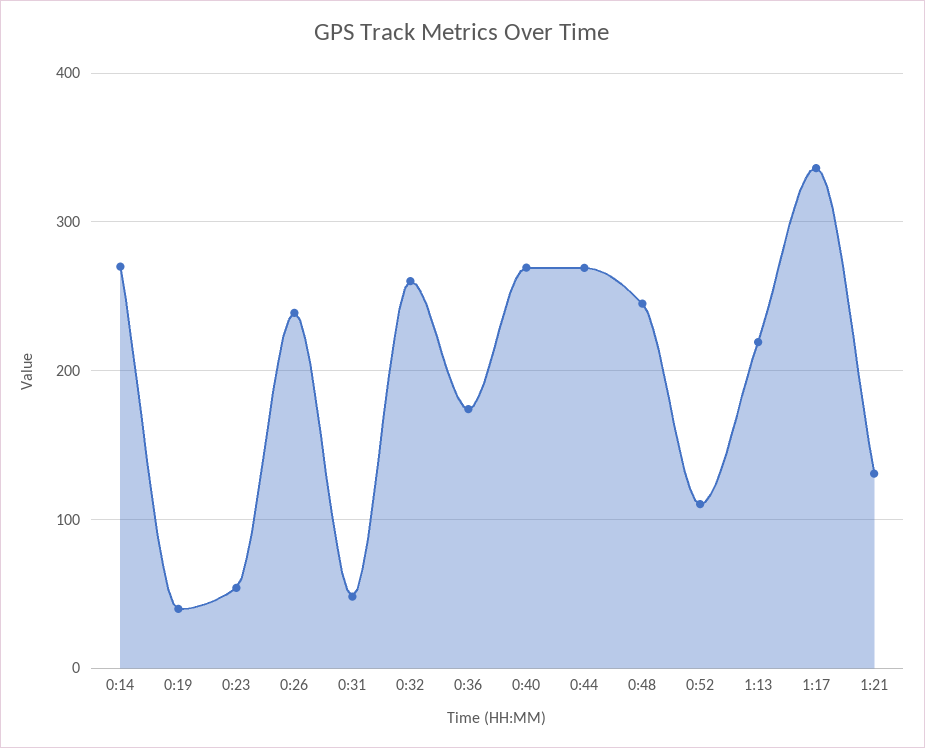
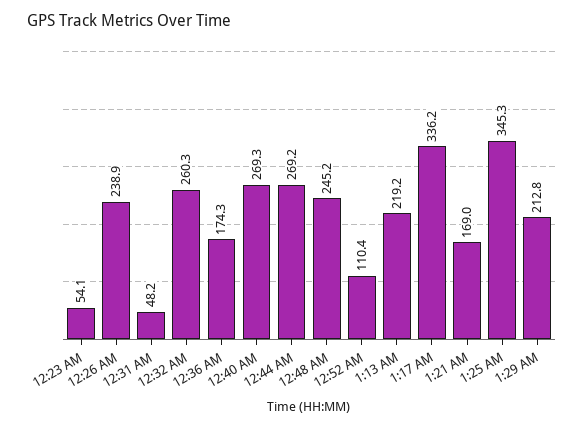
0:14: 270 -> none
0:19: 40 -> none
1:21: 130 -> 169
1:25 AM: none -> 345.3
1:29 AM: none -> 212.8

